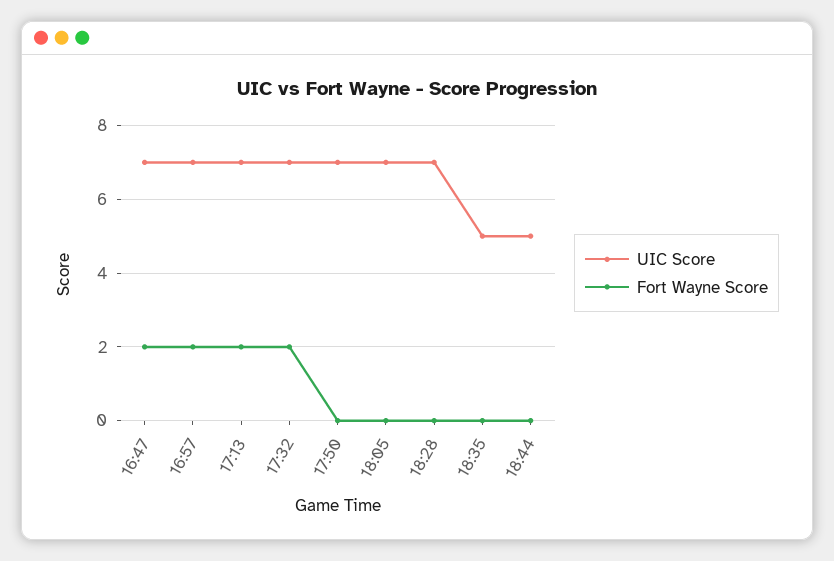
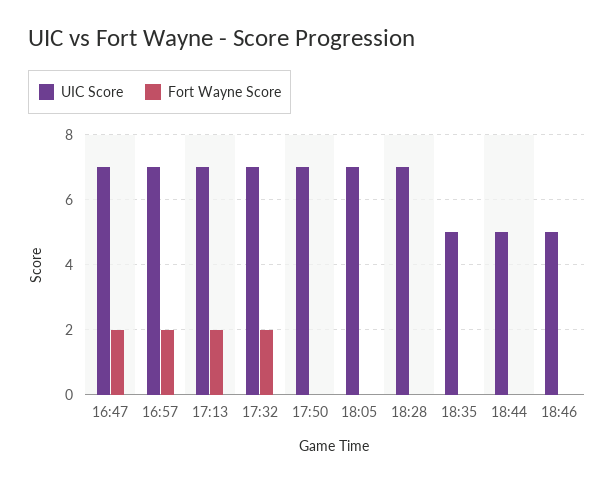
UIC Score, 18:46: none -> 5
Fort Wayne Score, 18:46: none -> 0

